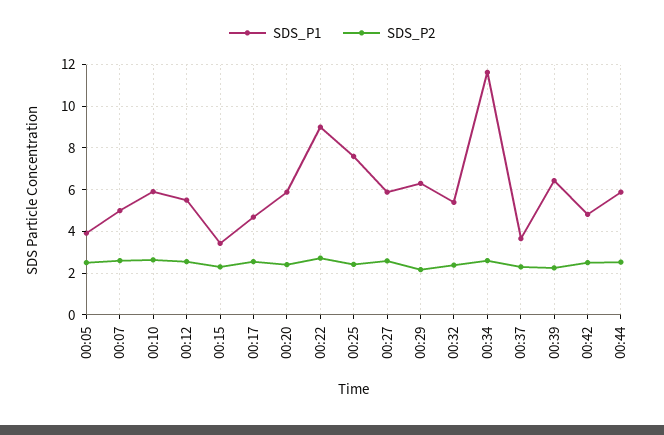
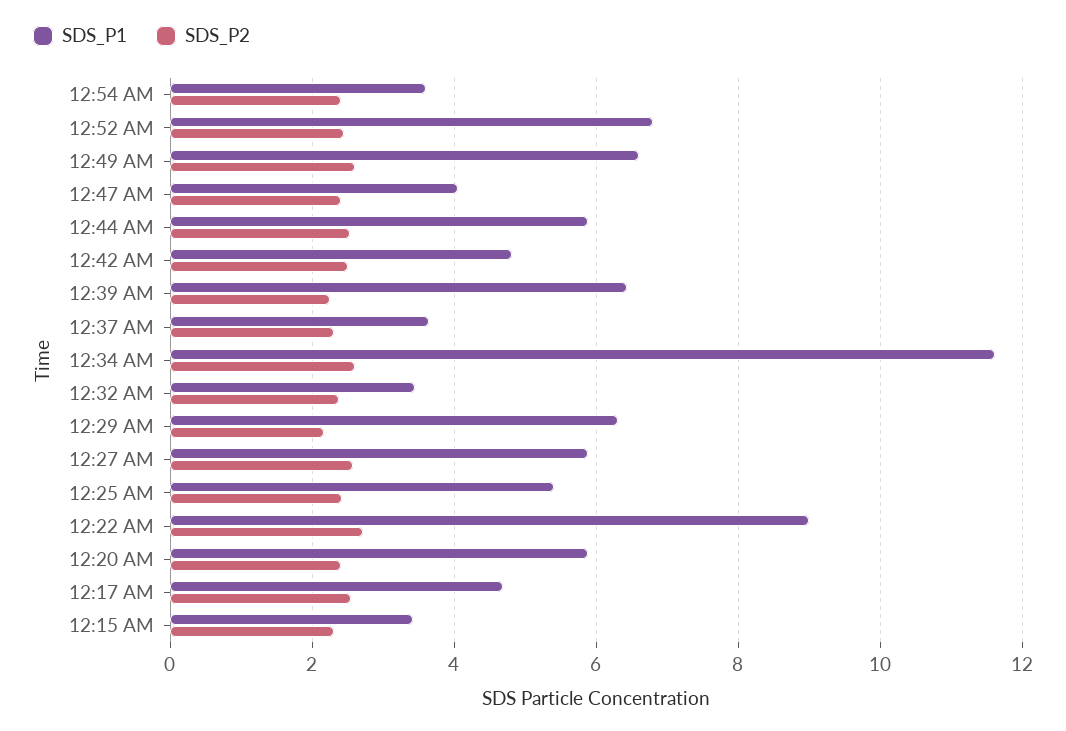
SDS_P1, 00:05: 4 -> none
SDS_P2, 00:05: 2.5 -> none
SDS_P1, 00:07: 5 -> none
SDS_P2, 00:07: 2.5 -> none
SDS_P1, 00:10: 6 -> none
SDS_P2, 00:10: 2.5 -> none
SDS_P1, 00:12: 5.5 -> none
SDS_P2, 00:12: 2.5 -> none
SDS_P1, 00:25: 7.5 -> 5.4
SDS_P1, 00:32: 5.5 -> 3.4
SDS_P1, 12:54 AM: none -> 3.6
SDS_P2, 12:54 AM: none -> 2.4
SDS_P1, 12:52 AM: none -> 6.8
SDS_P2, 12:52 AM: none -> 2.4
SDS_P1, 12:49 AM: none -> 6.6
SDS_P2, 12:49 AM: none -> 2.6
SDS_P1, 12:47 AM: none -> 4
SDS_P2, 12:47 AM: none -> 2.4

